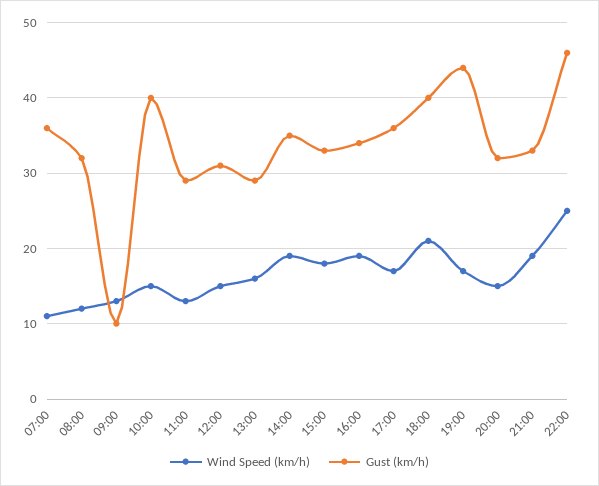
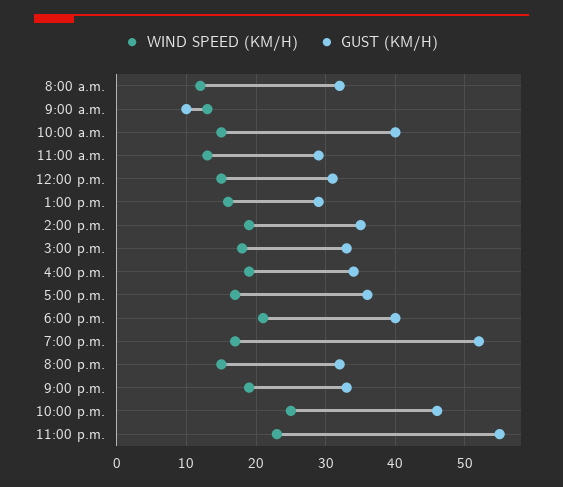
Wind Speed (km/h), 07:00: 11 -> none
Gust (km/h), 07:00: 36 -> none
Gust (km/h), 19:00: 44 -> 52
Wind Speed (km/h), 11:00 p.m.: none -> 23
Gust (km/h), 11:00 p.m.: none -> 55

